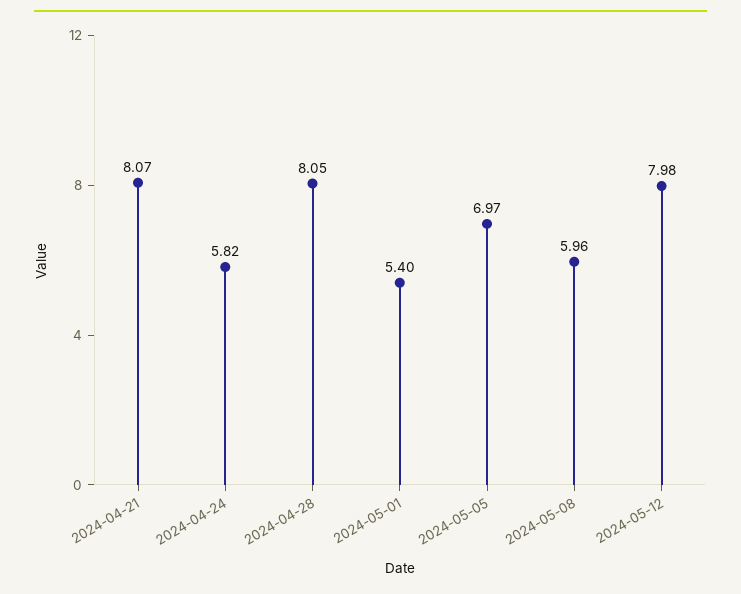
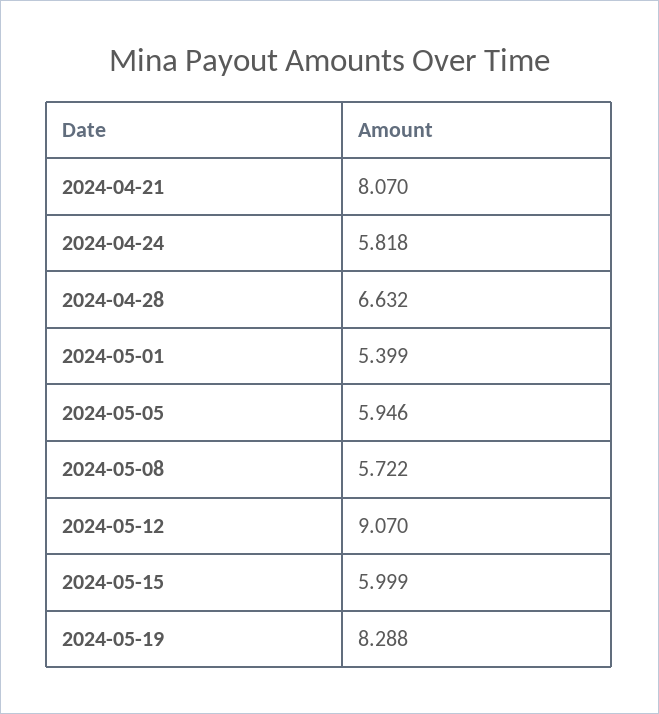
2024-04-28: 8.05 -> 6.632
2024-05-05: 6.97 -> 5.946
2024-05-08: 5.96 -> 5.722
2024-05-12: 7.98 -> 9.07
2024-05-15: none -> 5.999
2024-05-19: none -> 8.288

